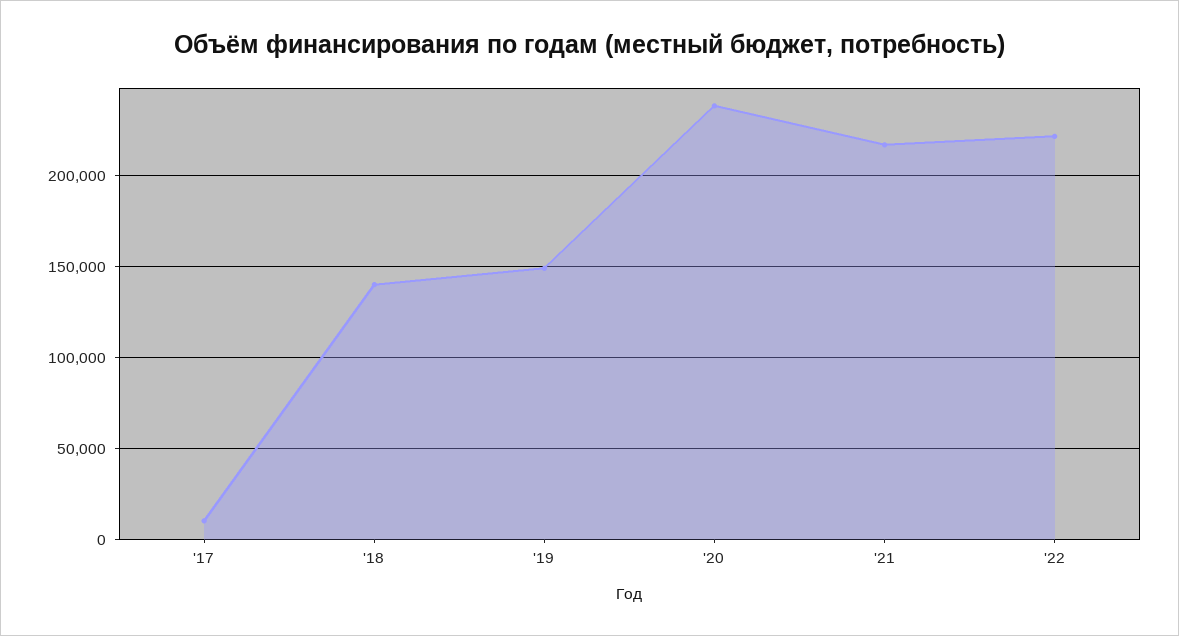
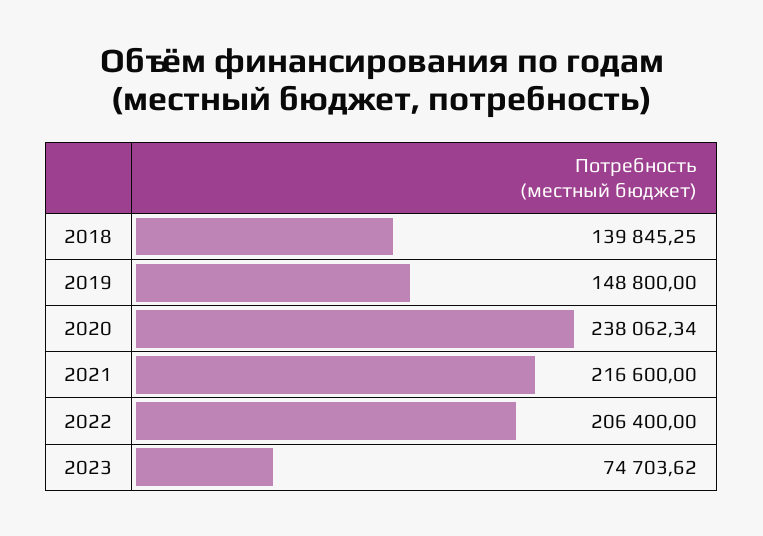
'17: 10000 -> none
'22: 220000 -> 206400
2023: none -> 74703.62

